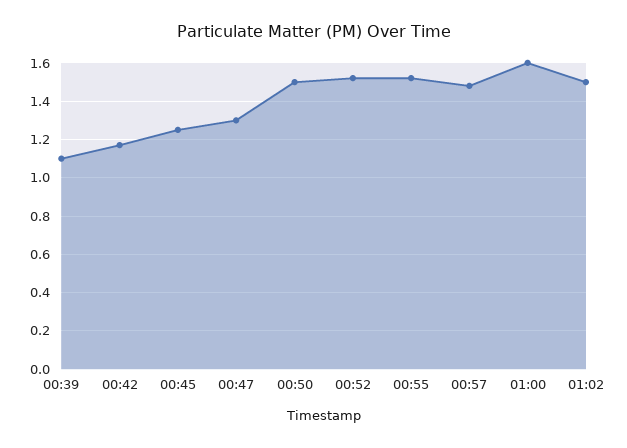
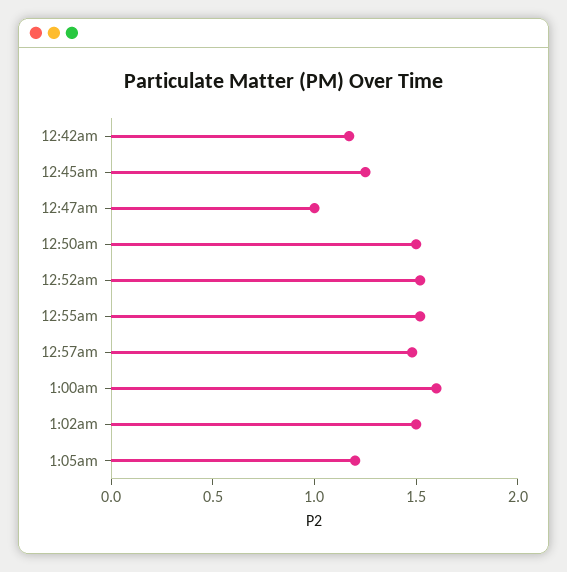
00:39: 1.1 -> none
00:47: 1.3 -> 1
1:05am: none -> 1.2

